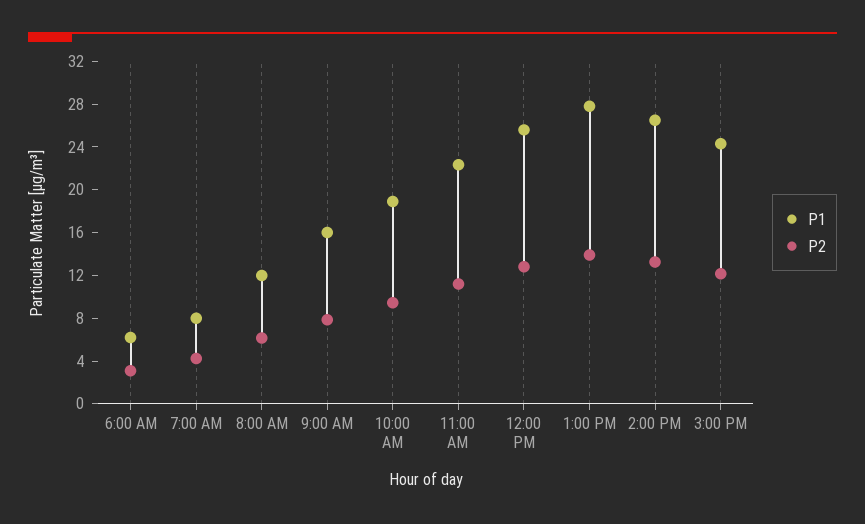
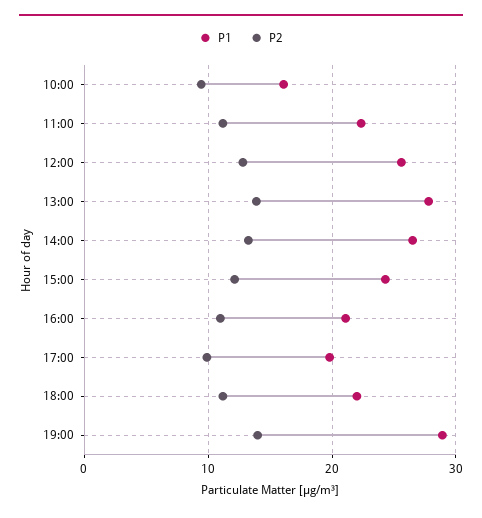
P1, 6:00 AM: 6 -> none
P2, 6:00 AM: 3 -> none
P1, 7:00 AM: 8 -> none
P2, 7:00 AM: 4 -> none
P1, 8:00 AM: 12 -> none
P2, 8:00 AM: 6 -> none
P1, 9:00 AM: 16 -> none
P2, 9:00 AM: 8 -> none
P1, 10:00 AM: 19 -> 16
P1, 16:00: none -> 21
P2, 16:00: none -> 11
P1, 17:00: none -> 20
P2, 17:00: none -> 10
P1, 18:00: none -> 22
P2, 18:00: none -> 11
P1, 19:00: none -> 29
P2, 19:00: none -> 14

